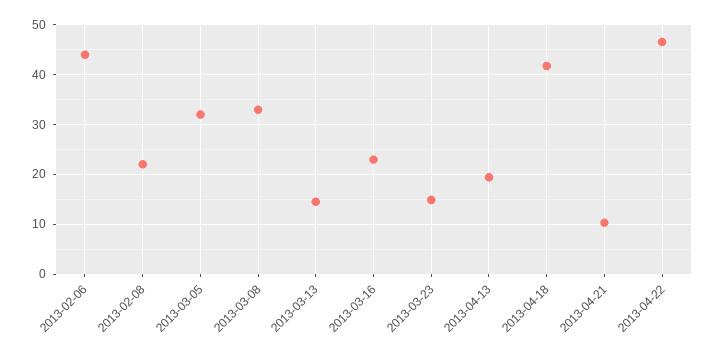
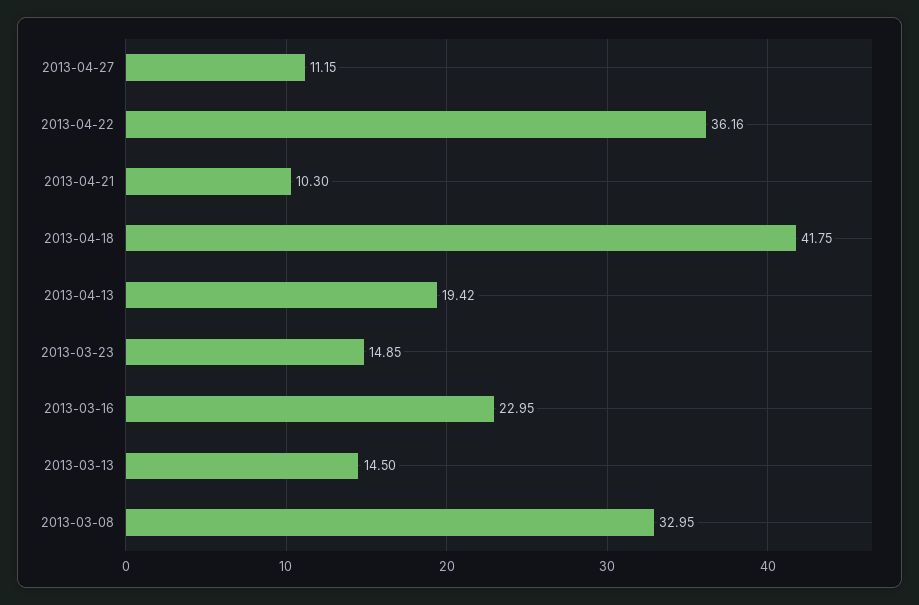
2013-02-06: 44 -> none
2013-02-08: 22 -> none
2013-03-05: 32 -> none
2013-04-22: 46 -> 36.16
2013-04-27: none -> 11.15

